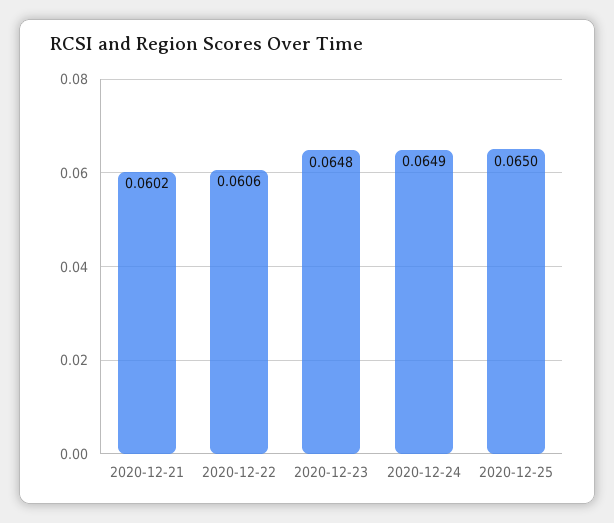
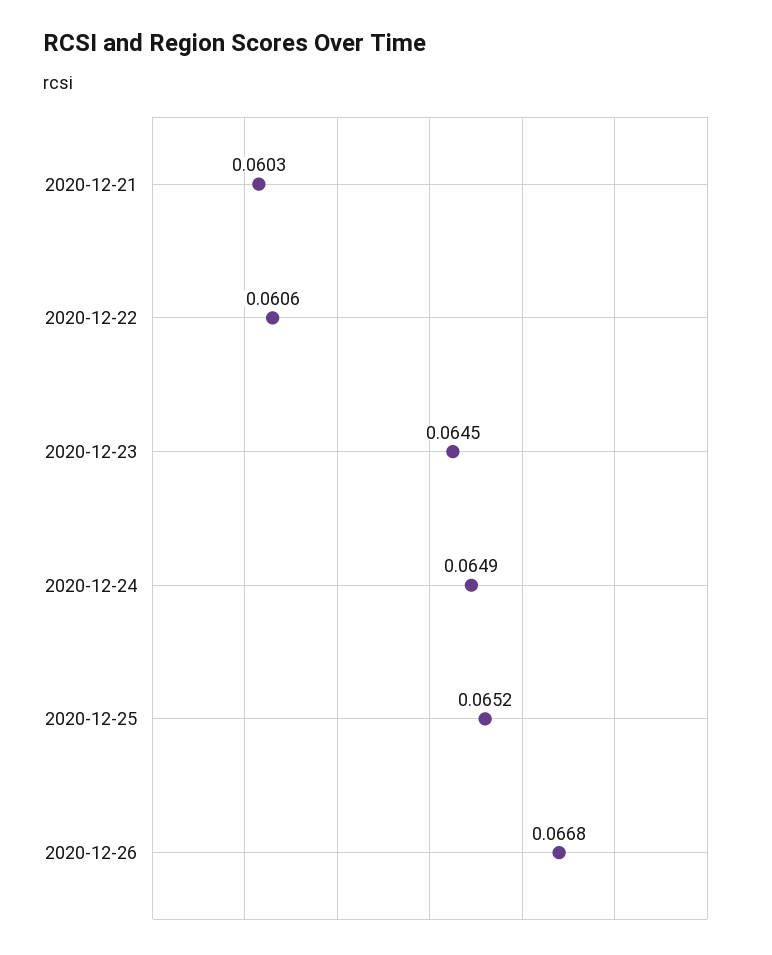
2020-12-21: 0.0602 -> 0.0603
2020-12-23: 0.0648 -> 0.0645
2020-12-25: 0.065 -> 0.0652
2020-12-26: none -> 0.0668

